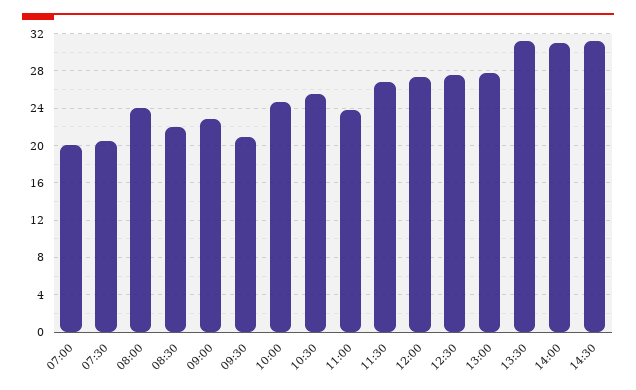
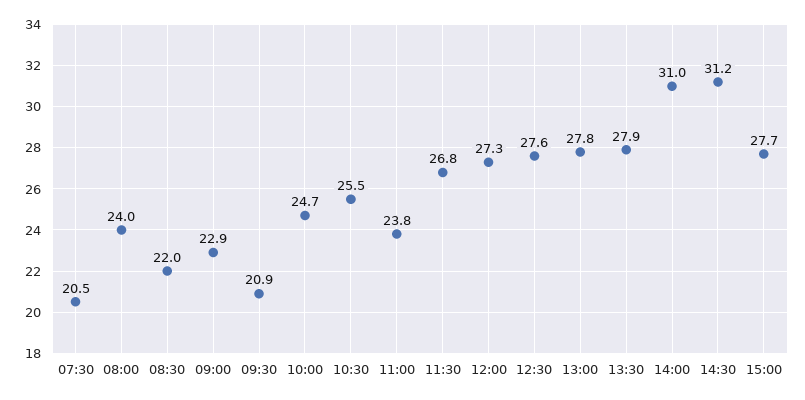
07:00: 20 -> none
13:30: 31 -> 27.9
15:00: none -> 27.7

